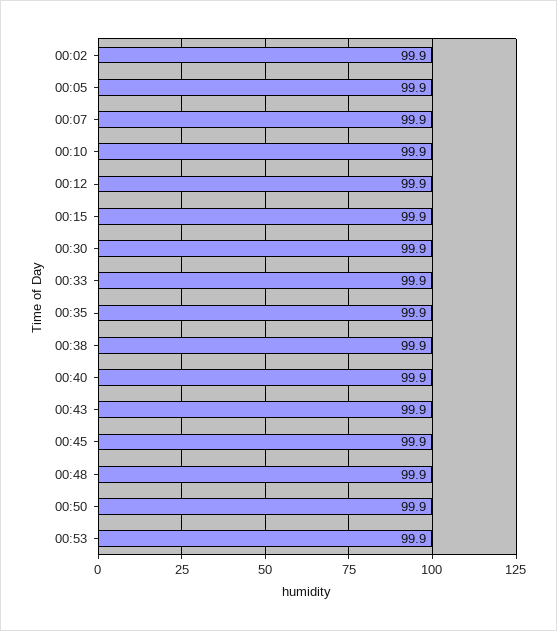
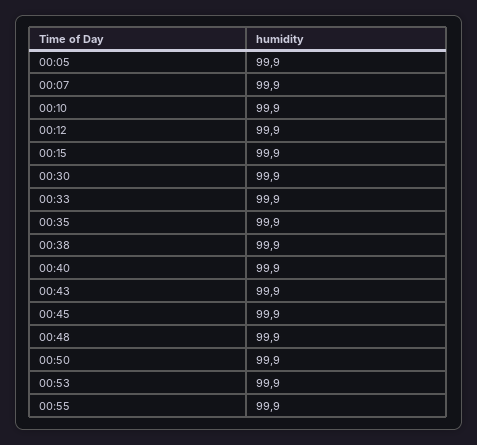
00:02: 99.9 -> none
00:55: none -> 99.9

